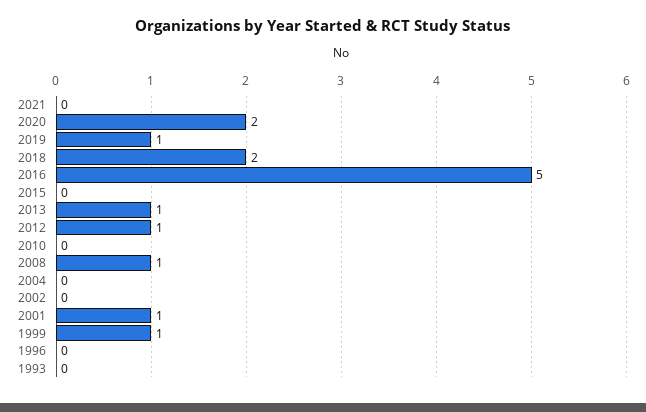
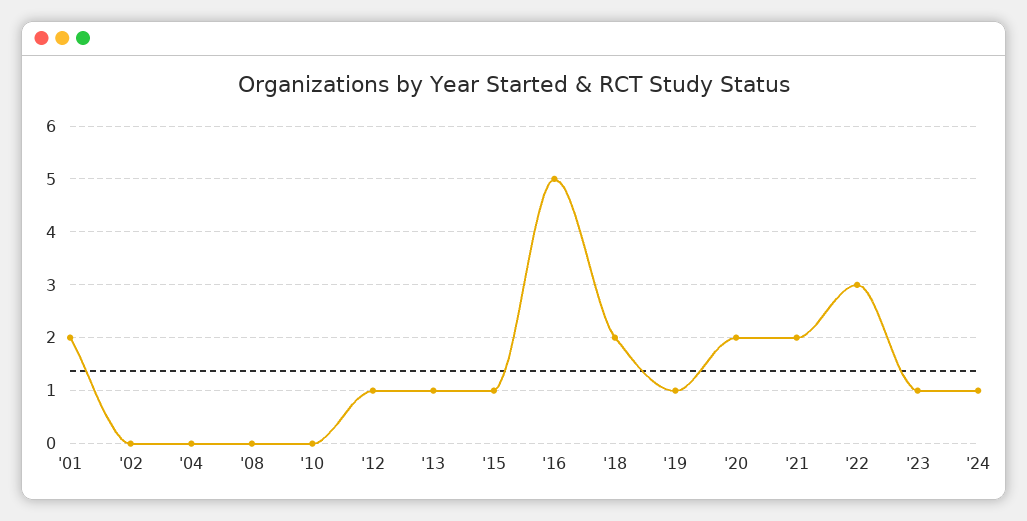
2021: 0 -> 2
2015: 0 -> 1
2008: 1 -> 0
2001: 1 -> 2
1999: 1 -> none
1996: 0 -> none
1993: 0 -> none
'22: none -> 3
'23: none -> 1
'24: none -> 1

